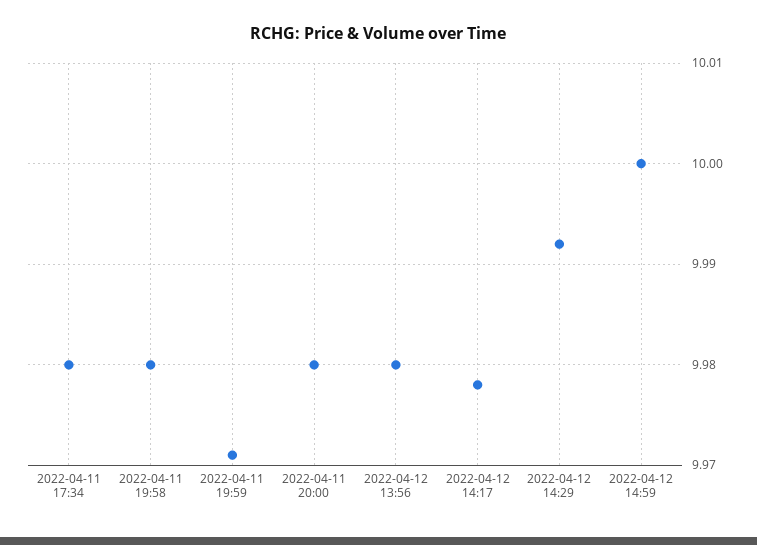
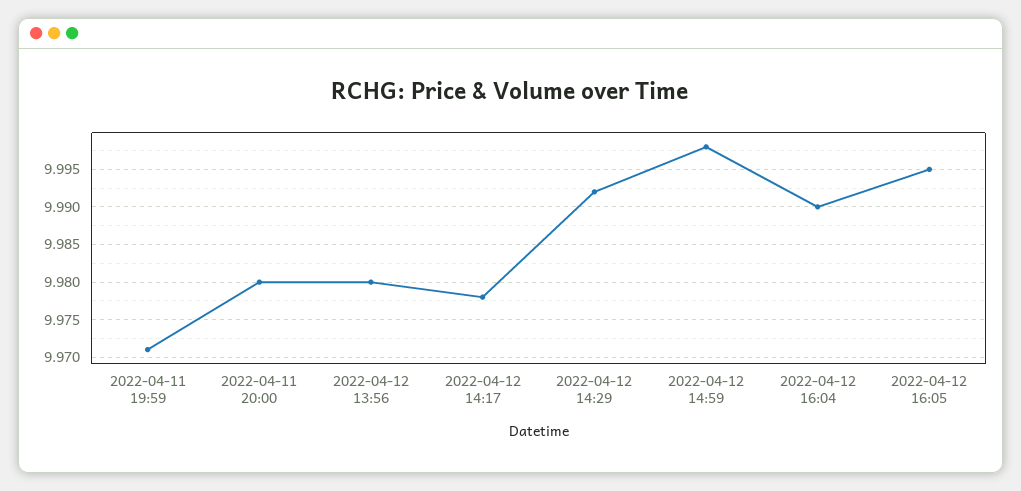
2022-04-11 17:34: 9.98 -> none
2022-04-11 19:58: 9.98 -> none
2022-04-12 14:59: 10 -> 9.998
2022-04-12 16:04: none -> 9.99
2022-04-12 16:05: none -> 9.995

